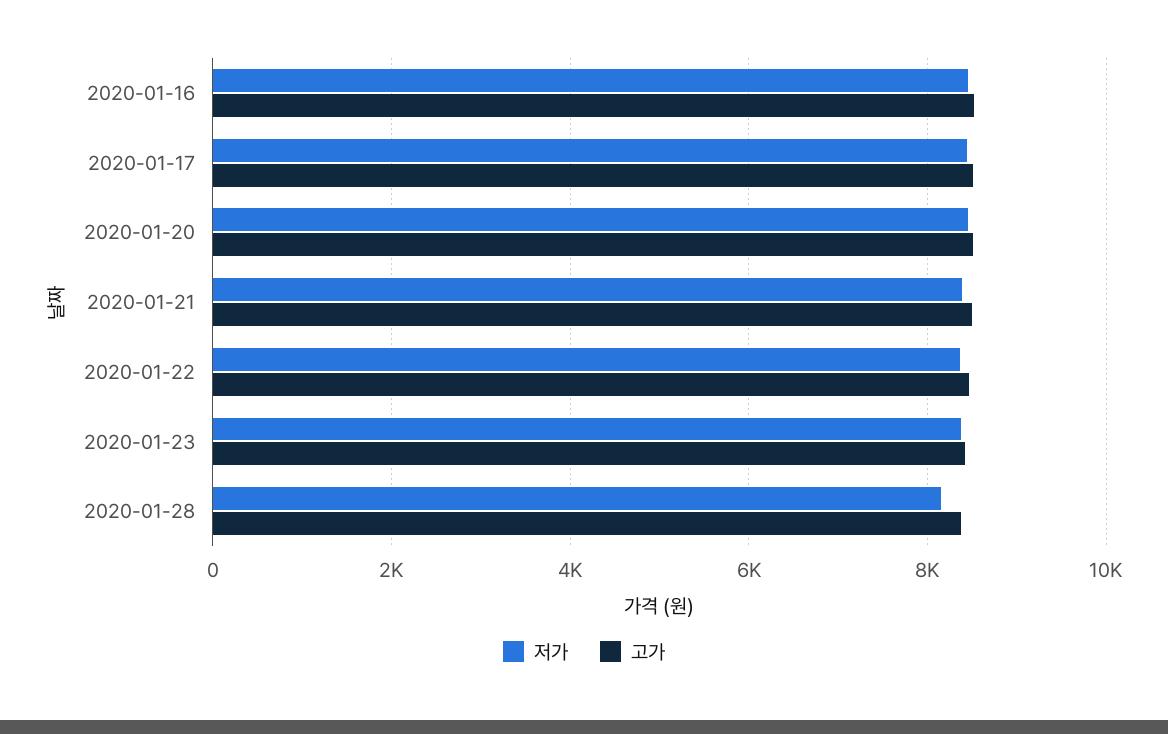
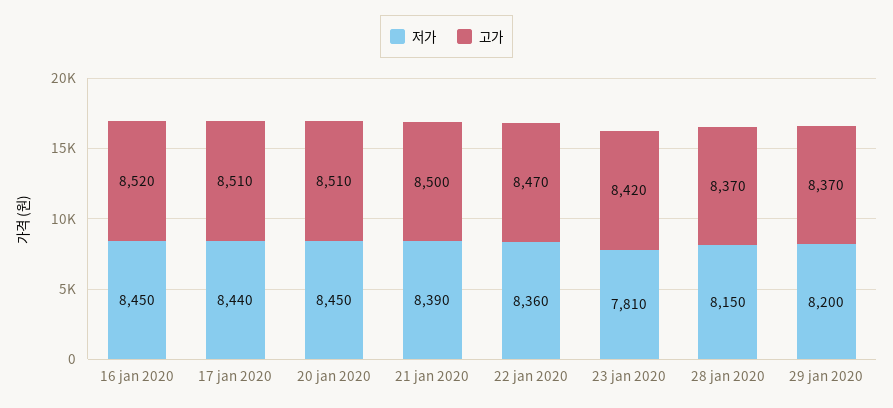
저가, 2020-01-23: 8400 -> 7810
저가, 29 jan 2020: none -> 8200
고가, 29 jan 2020: none -> 8370

